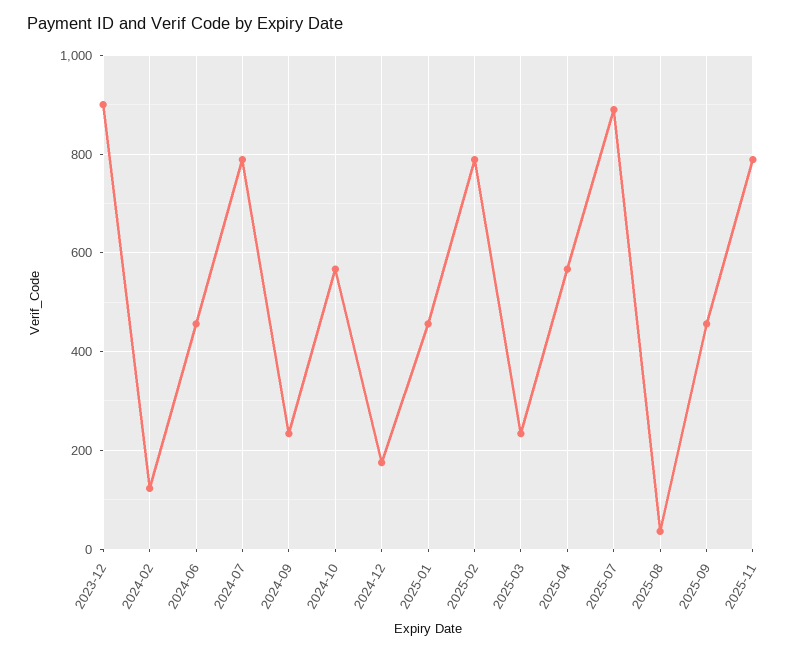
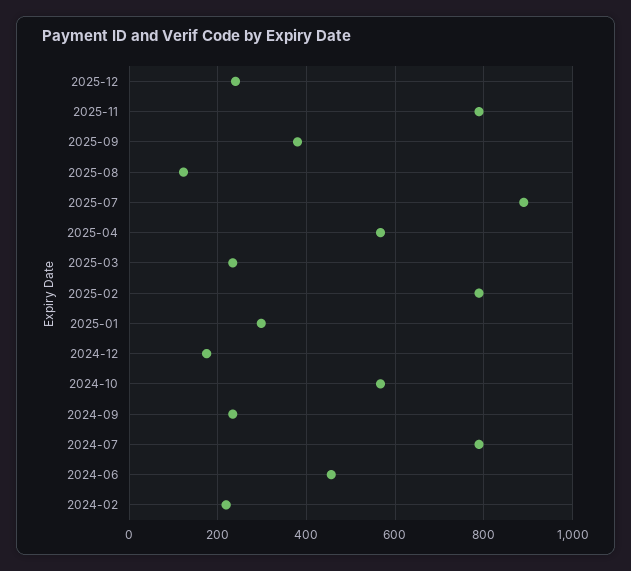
2023-12: 900 -> none
2024-02: 120 -> 220
2025-01: 460 -> 300
2025-08: 40 -> 120
2025-09: 460 -> 380
2025-12: none -> 240

